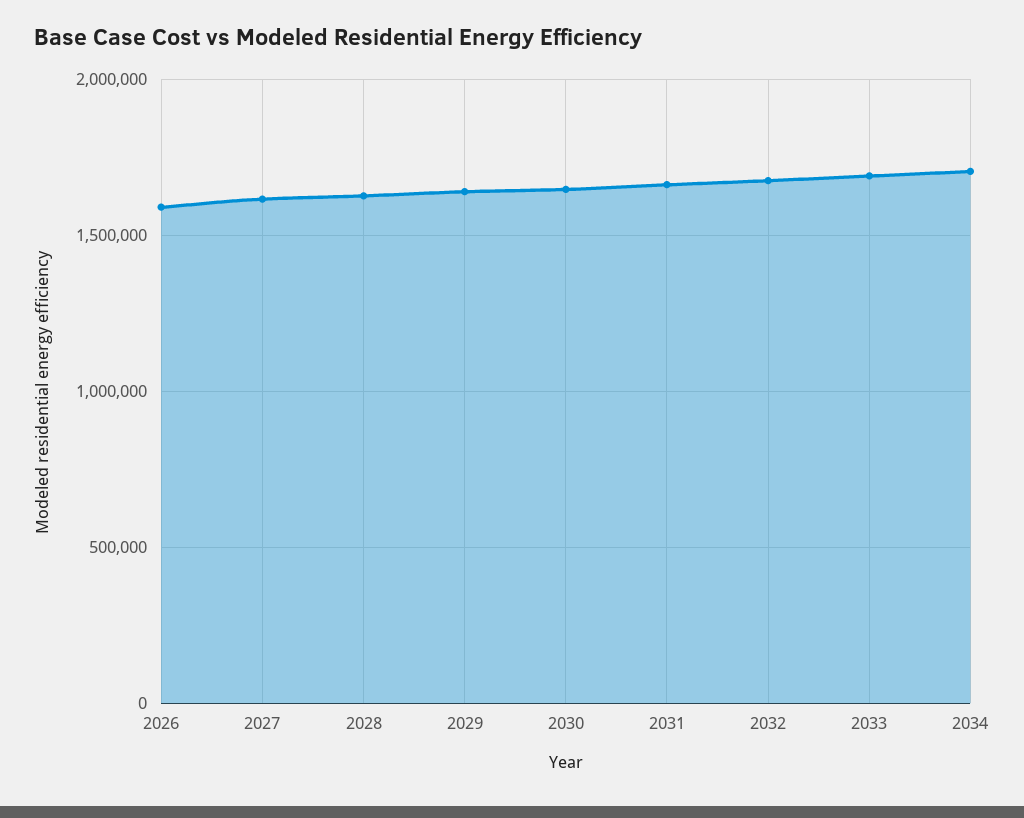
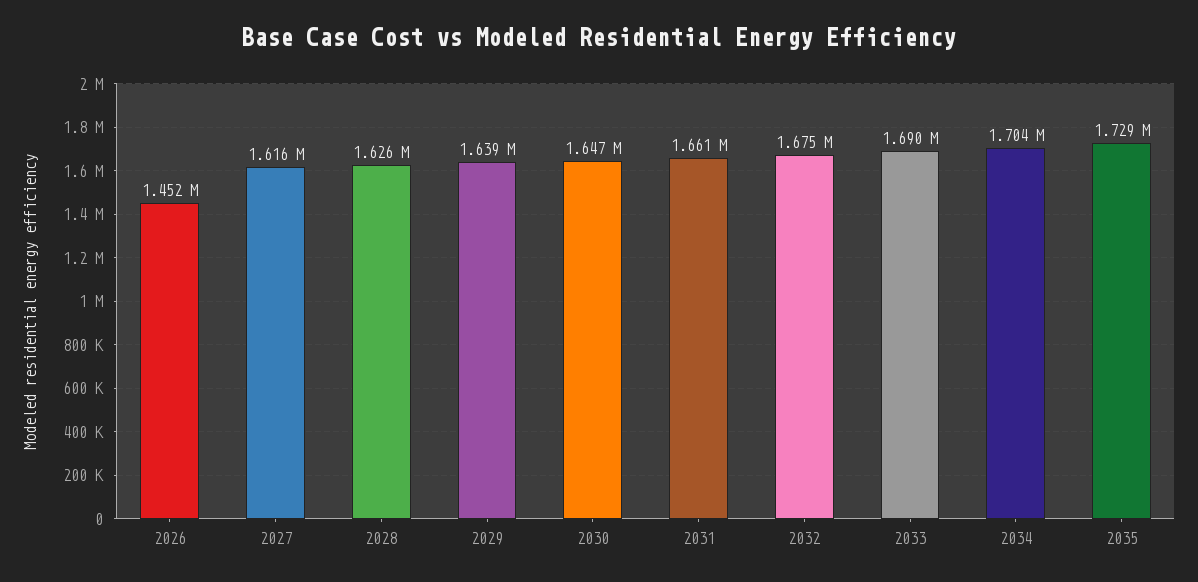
2026: 1600000 -> 1452000
2035: none -> 1729000

